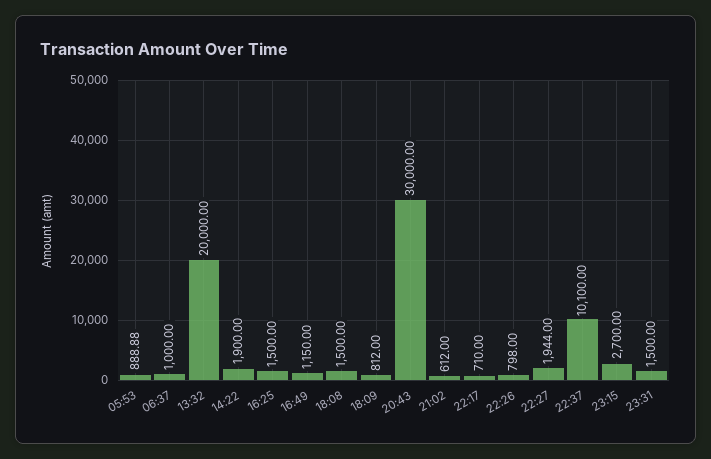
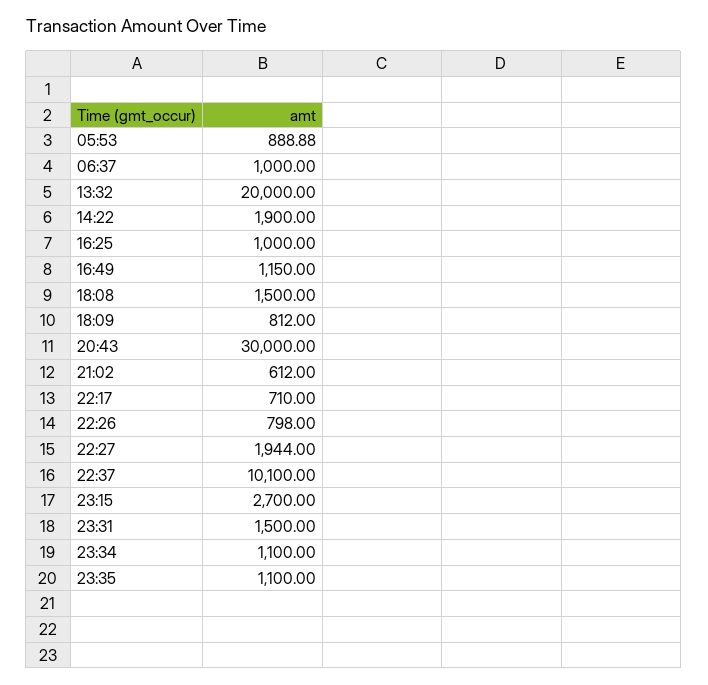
16:25: 1500 -> 1000
23:34: none -> 1100
23:35: none -> 1100

